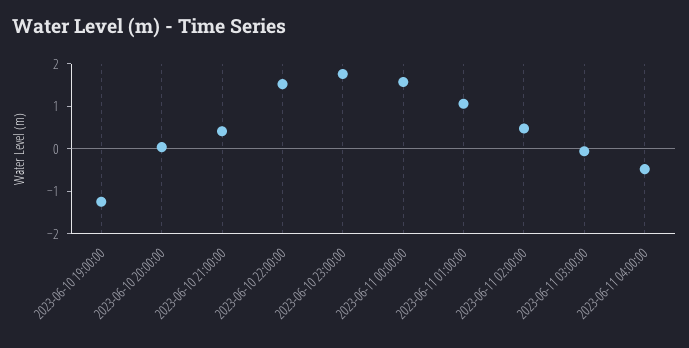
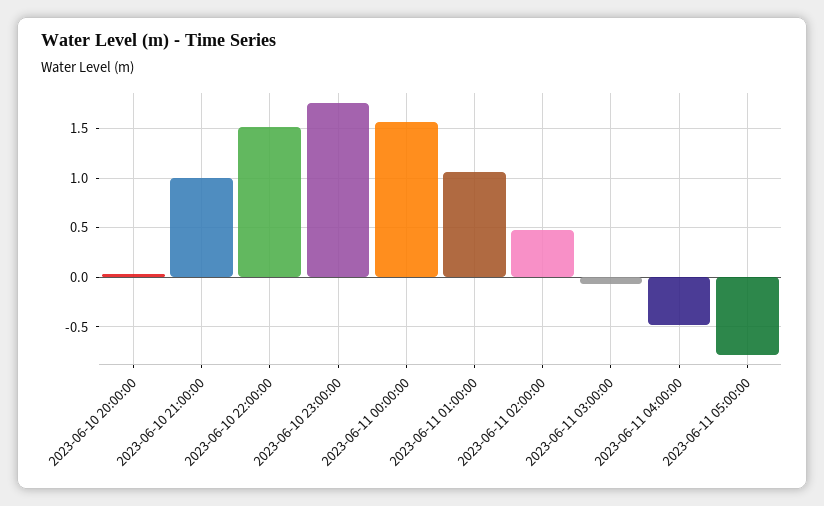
2023-06-10 19:00:00: -1.2 -> none
2023-06-10 21:00:00: 0.4 -> 1
2023-06-11 05:00:00: none -> -0.8

